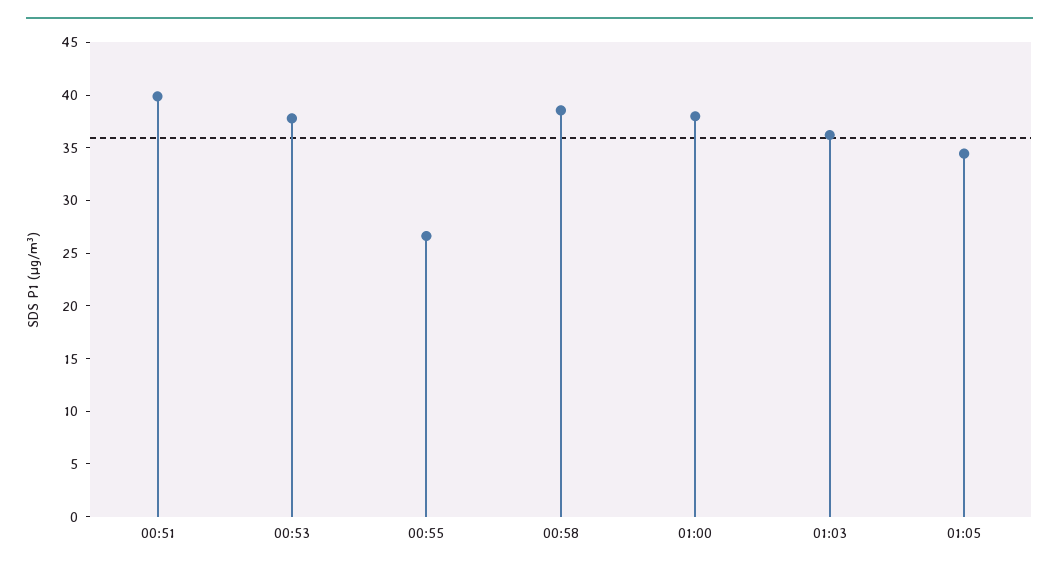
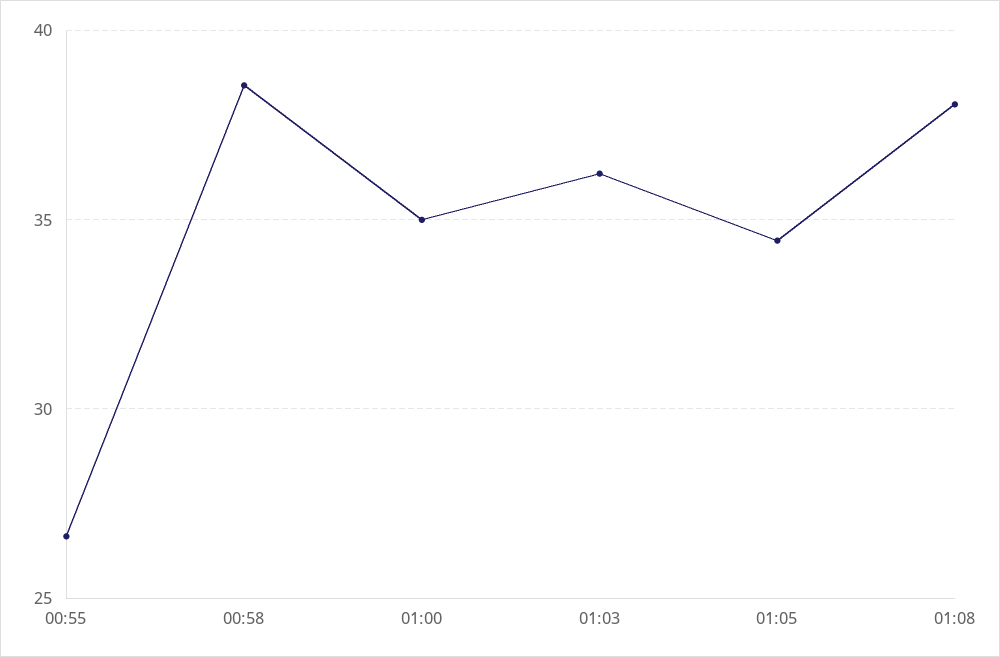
00:51: 40 -> none
00:53: 38 -> none
01:00: 38 -> 35
01:08: none -> 38

